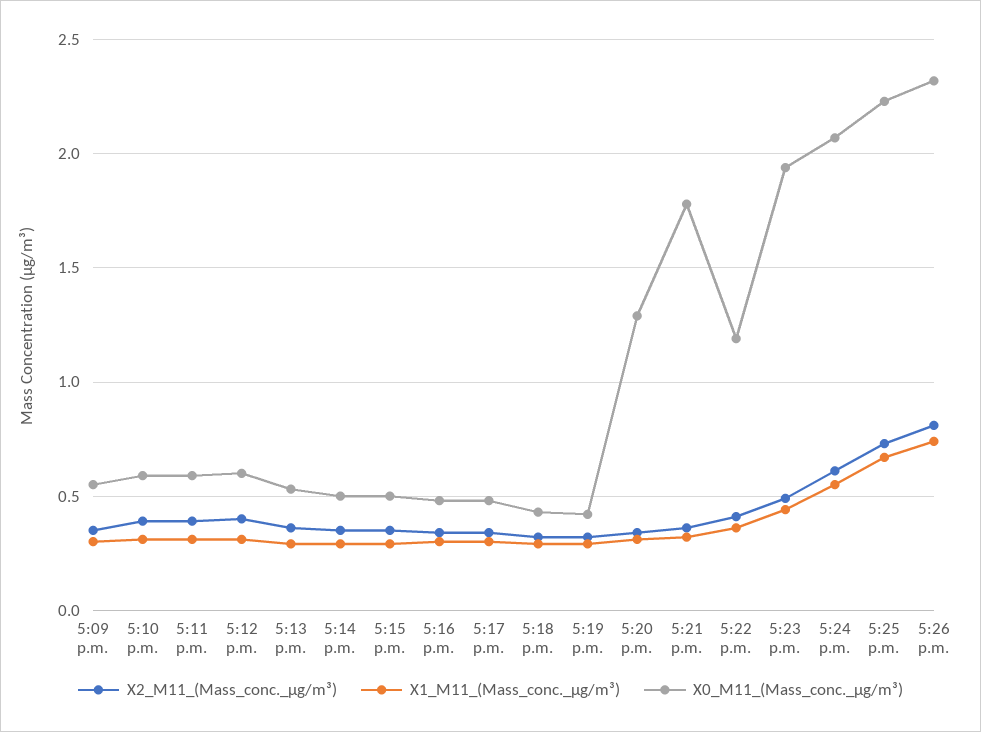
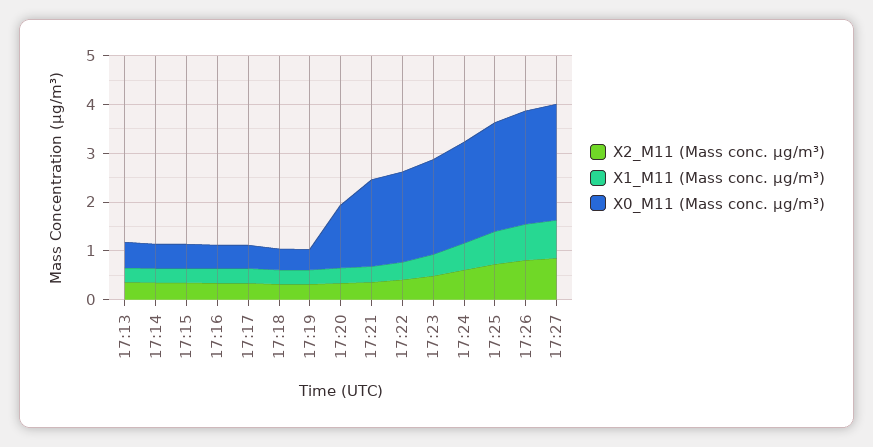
X2_M11_(Mass_conc._μg/m³), 5:09 p.m.: 0.35 -> none
X1_M11_(Mass_conc._μg/m³), 5:09 p.m.: 0.3 -> none
X0_M11_(Mass_conc._μg/m³), 5:09 p.m.: 0.55 -> none
X2_M11_(Mass_conc._μg/m³), 5:10 p.m.: 0.4 -> none
X1_M11_(Mass_conc._μg/m³), 5:10 p.m.: 0.3 -> none
X0_M11_(Mass_conc._μg/m³), 5:10 p.m.: 0.6 -> none
X2_M11_(Mass_conc._μg/m³), 5:11 p.m.: 0.4 -> none
X1_M11_(Mass_conc._μg/m³), 5:11 p.m.: 0.3 -> none
X0_M11_(Mass_conc._μg/m³), 5:11 p.m.: 0.6 -> none
X2_M11_(Mass_conc._μg/m³), 5:12 p.m.: 0.4 -> none
X1_M11_(Mass_conc._μg/m³), 5:12 p.m.: 0.3 -> none
X0_M11_(Mass_conc._μg/m³), 5:12 p.m.: 0.6 -> none
X0_M11_(Mass_conc._μg/m³), 5:22 p.m.: 1.2 -> 1.8
X2_M11_(Mass_conc._μg/m³), 17:27: none -> 0.8
X1_M11_(Mass_conc._μg/m³), 17:27: none -> 0.8
X0_M11_(Mass_conc._μg/m³), 17:27: none -> 2.4

